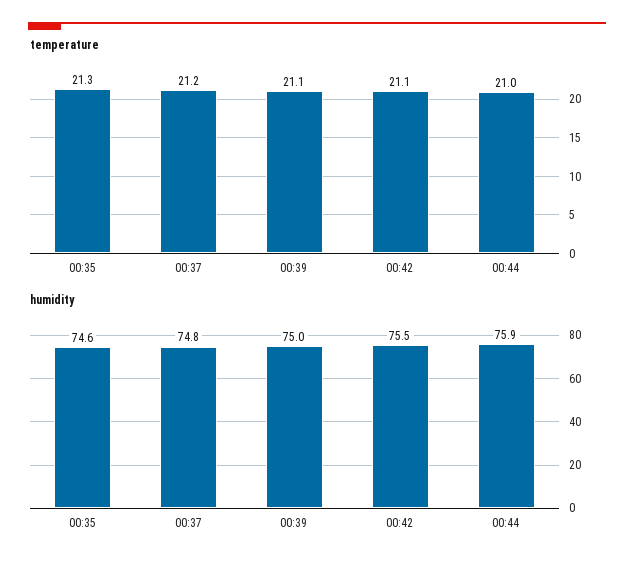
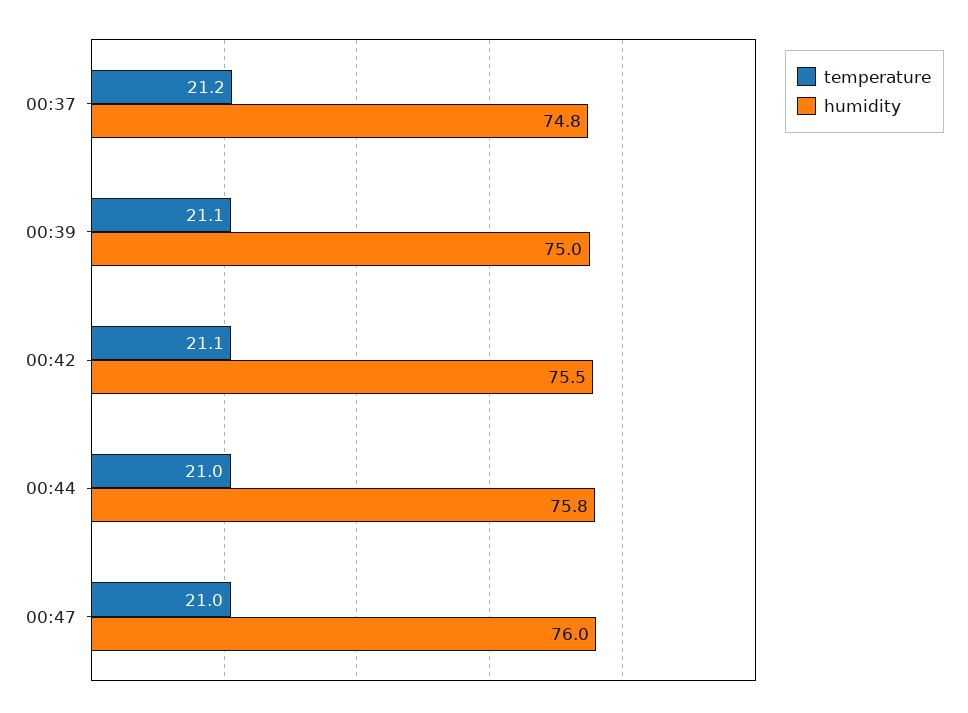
temperature, 00:35: 21.3 -> none
humidity, 00:35: 74.6 -> none
humidity, 00:44: 75.9 -> 75.8
temperature, 00:47: none -> 21
humidity, 00:47: none -> 76

